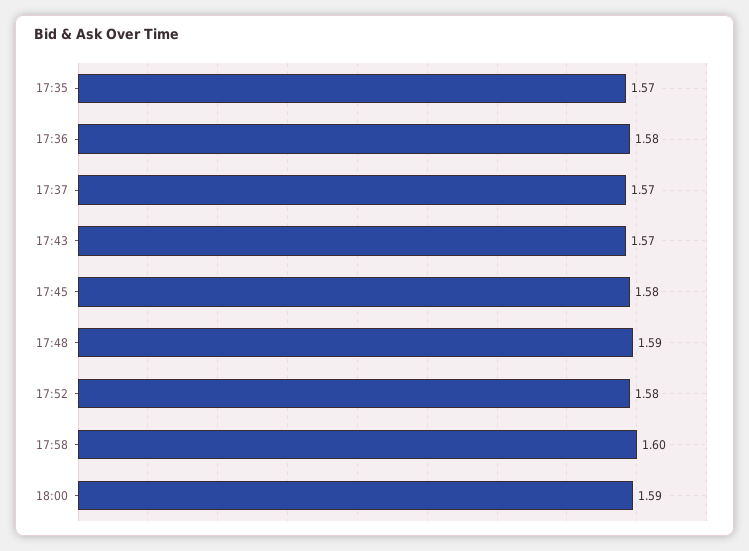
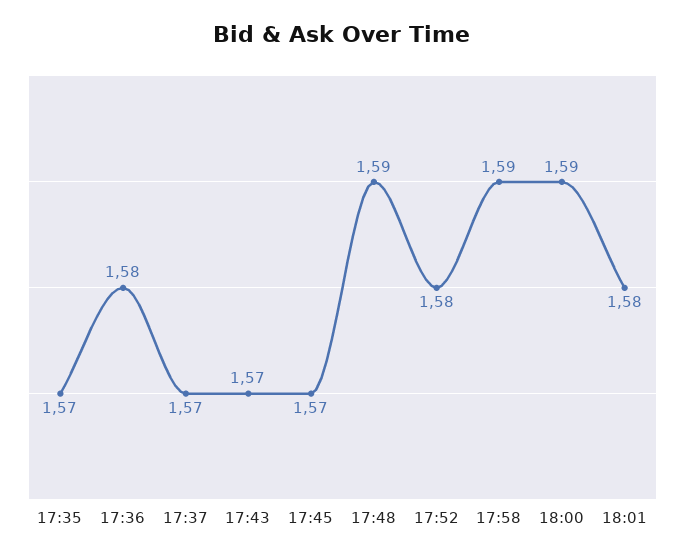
17:45: 1.58 -> 1.57
17:58: 1.6 -> 1.59
18:01: none -> 1.58

